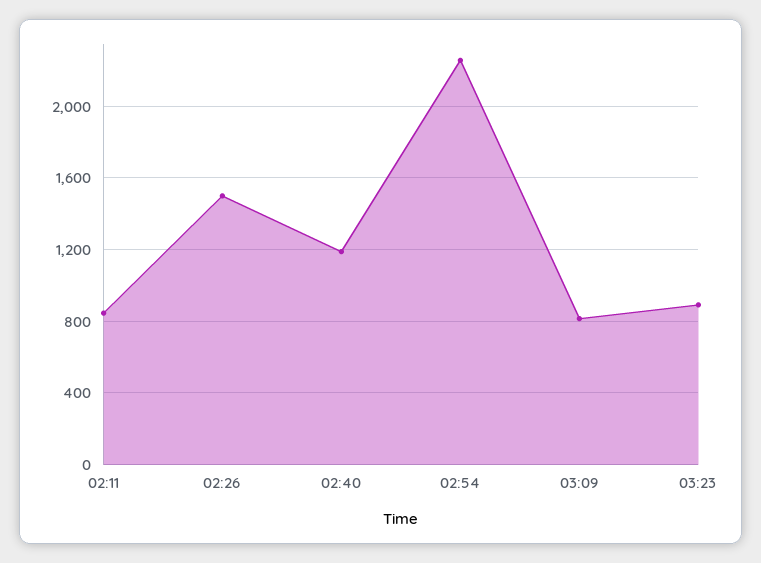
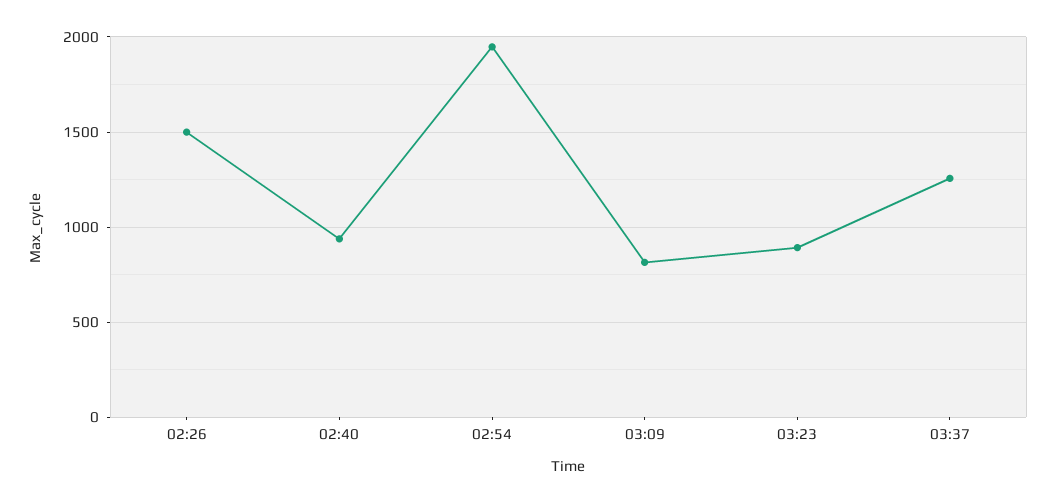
02:11: 850 -> none
02:40: 1200 -> 950
02:54: 2250 -> 1950
03:37: none -> 1250

